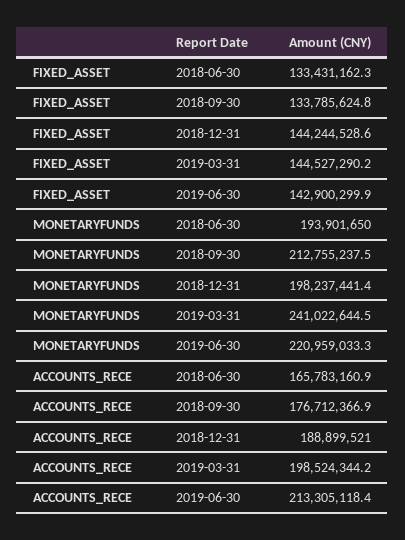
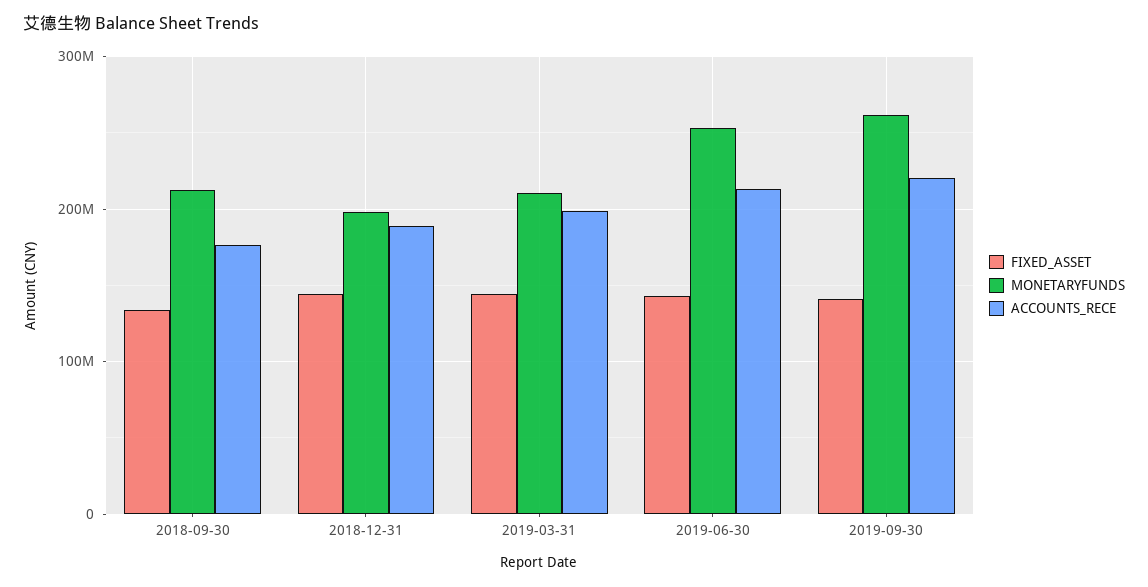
FIXED_ASSET, 2018-06-30: 133431162.3 -> none
MONETARYFUNDS, 2018-06-30: 193901650 -> none
MONETARYFUNDS, 2019-03-31: 241022644.5 -> 210000000
MONETARYFUNDS, 2019-06-30: 220959033.3 -> 250000000
ACCOUNTS_RECE, 2018-06-30: 165783160.9 -> none
FIXED_ASSET, 2019-09-30: none -> 140000000
MONETARYFUNDS, 2019-09-30: none -> 260000000
ACCOUNTS_RECE, 2019-09-30: none -> 220000000

